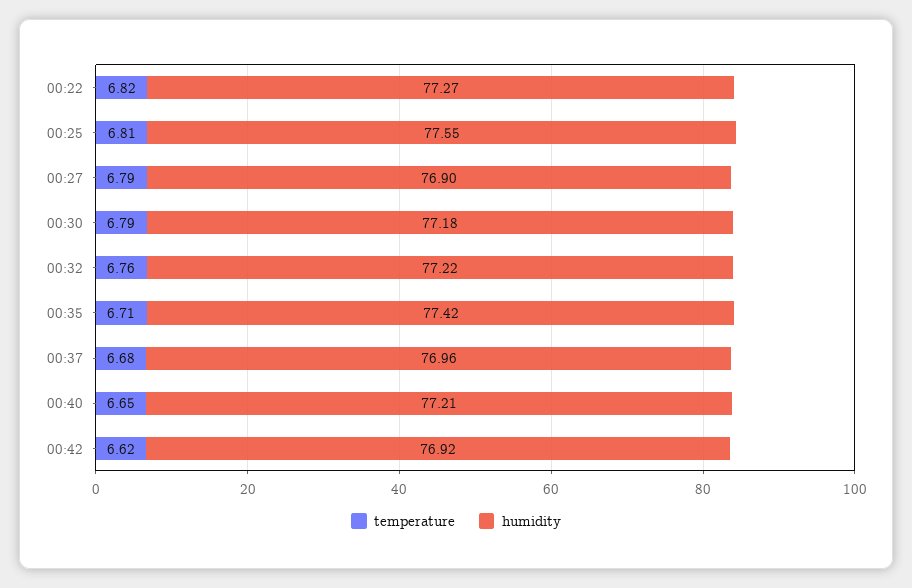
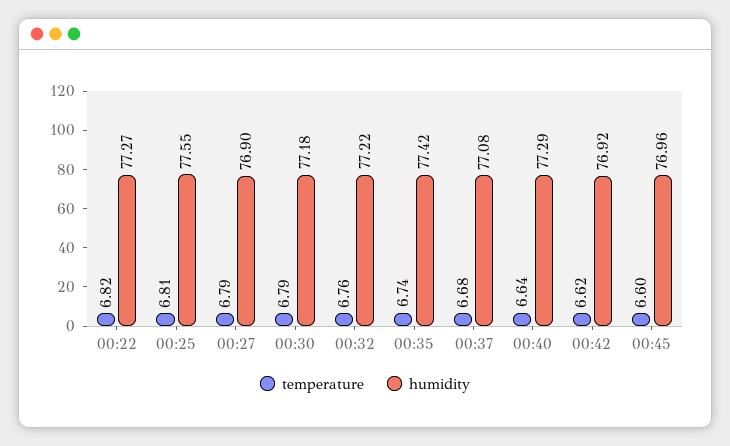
temperature, 00:35: 6.71 -> 6.74
humidity, 00:37: 76.96 -> 77.08
temperature, 00:40: 6.65 -> 6.64
humidity, 00:40: 77.21 -> 77.29
temperature, 00:45: none -> 6.6
humidity, 00:45: none -> 76.96

